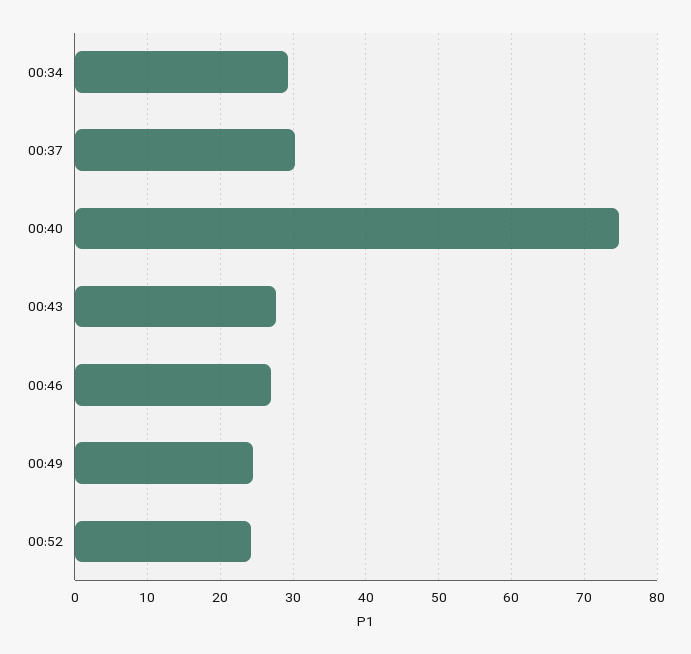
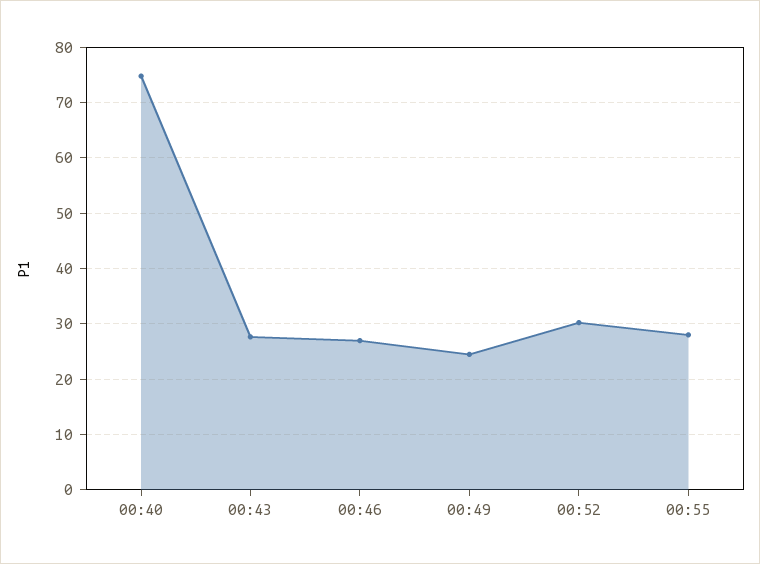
00:34: 29 -> none
00:37: 30 -> none
00:52: 24 -> 30
00:55: none -> 28

